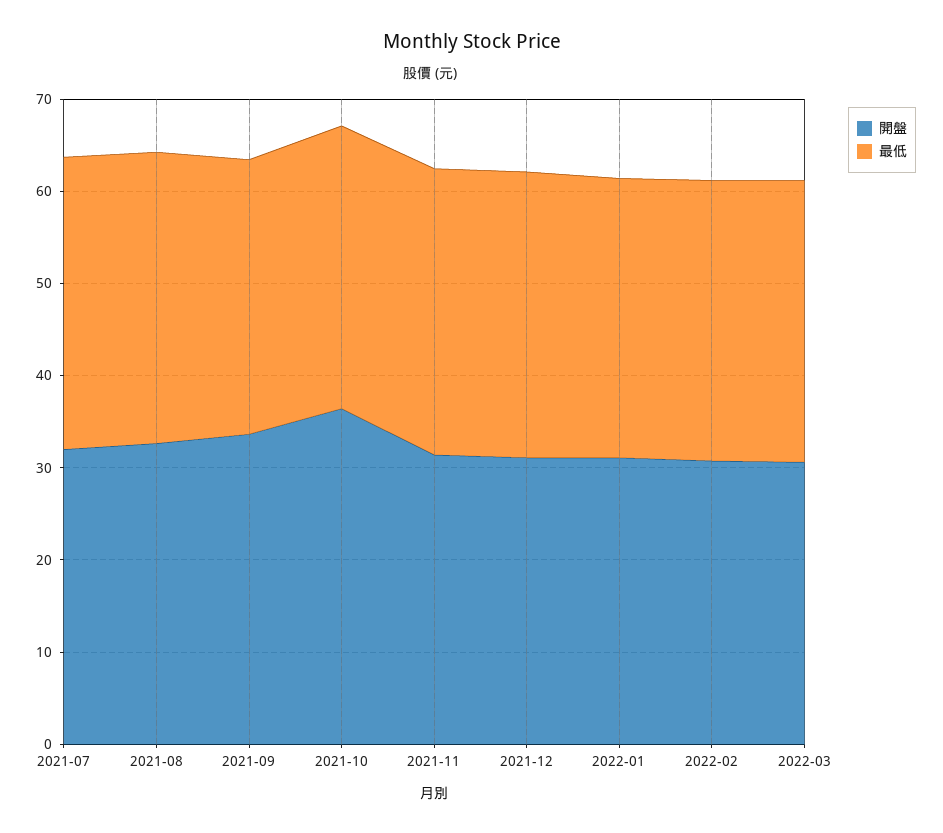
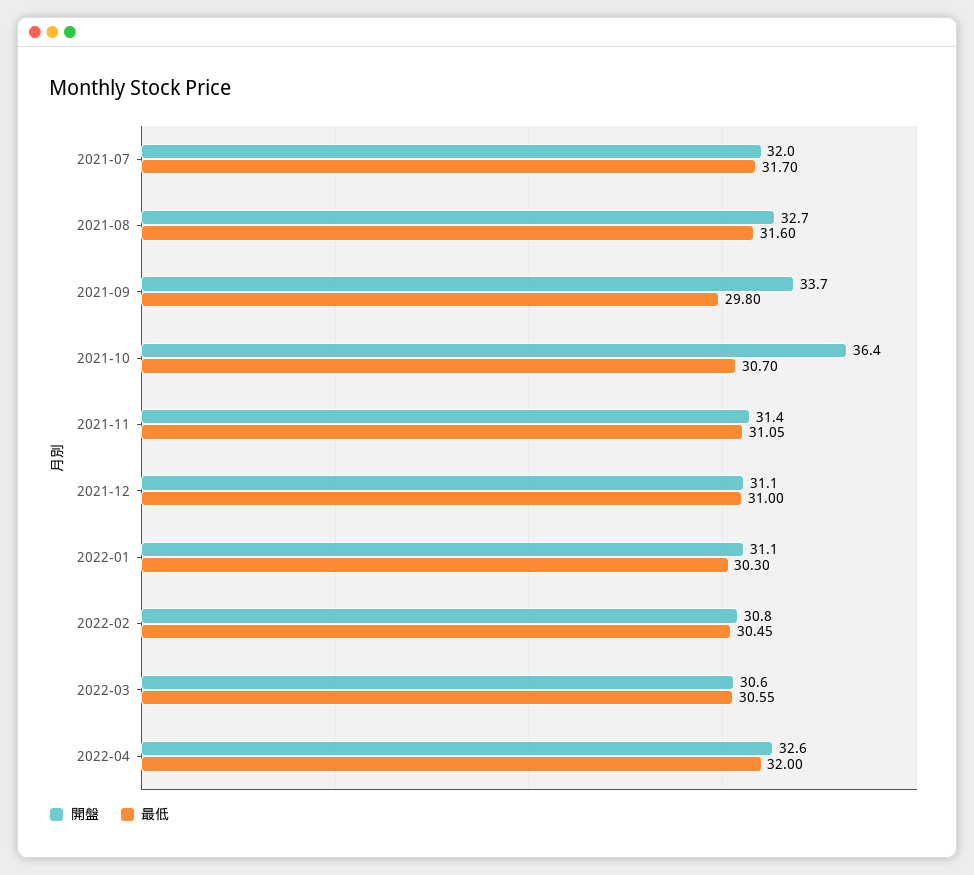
開盤, 2022-04: none -> 32.6
最低, 2022-04: none -> 32

